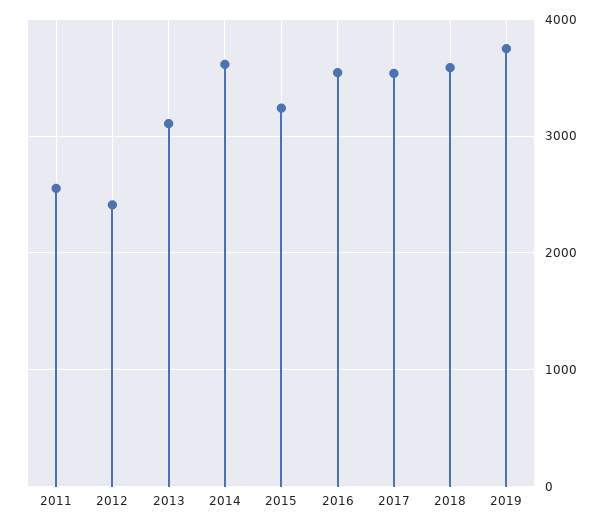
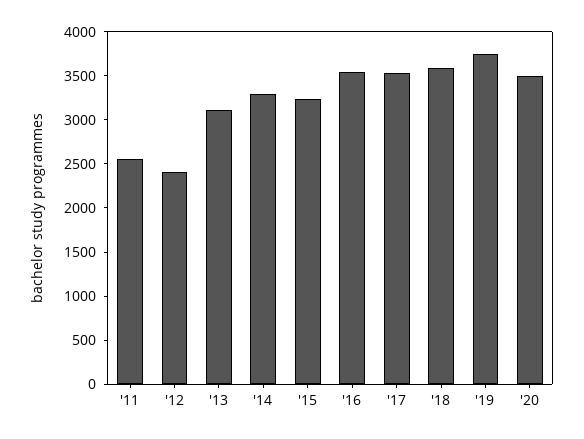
2014: 3600 -> 3300
'20: none -> 3500

